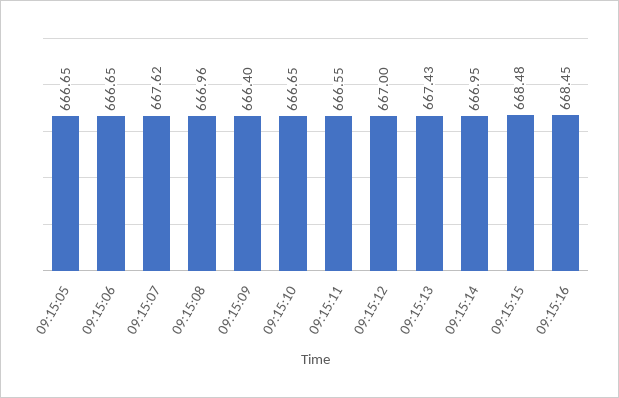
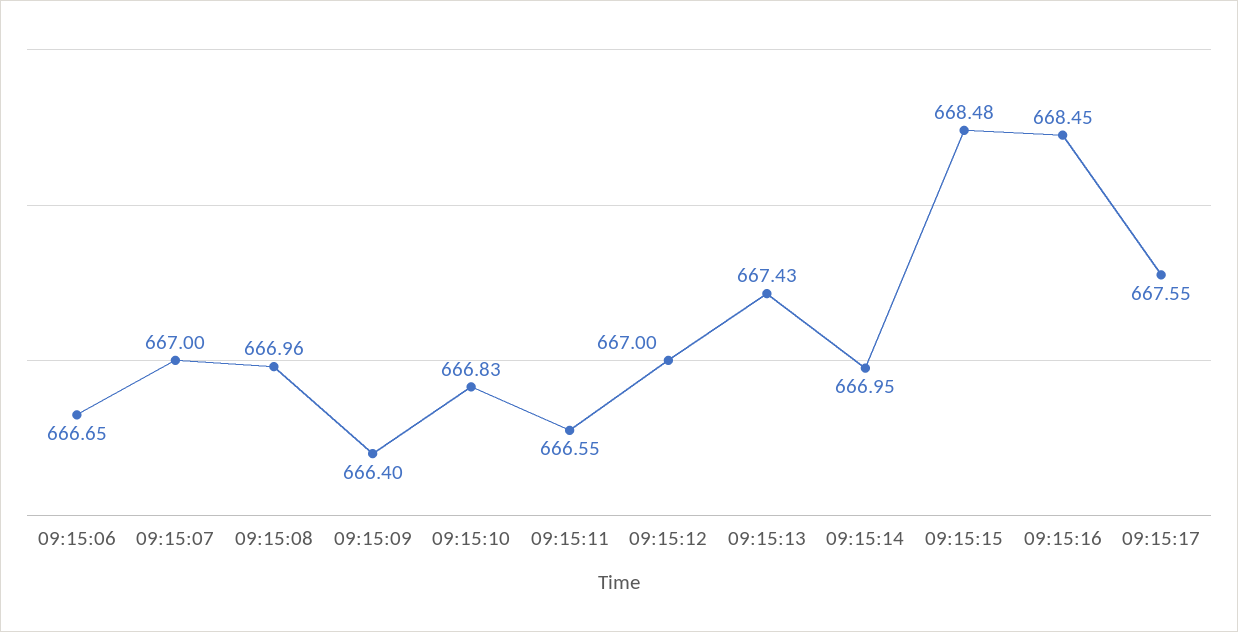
09:15:05: 666.65 -> none
09:15:07: 667.62 -> 667
09:15:10: 666.65 -> 666.83
09:15:17: none -> 667.55

